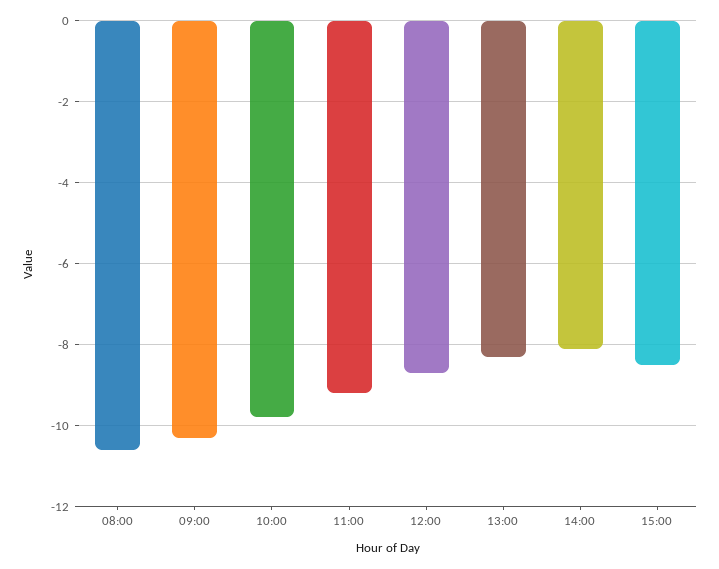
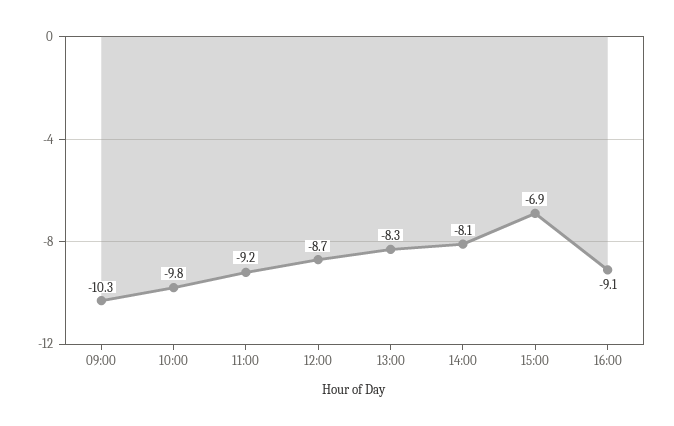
08:00: -10.5 -> none
15:00: -8.5 -> -6.9
16:00: none -> -9.1

